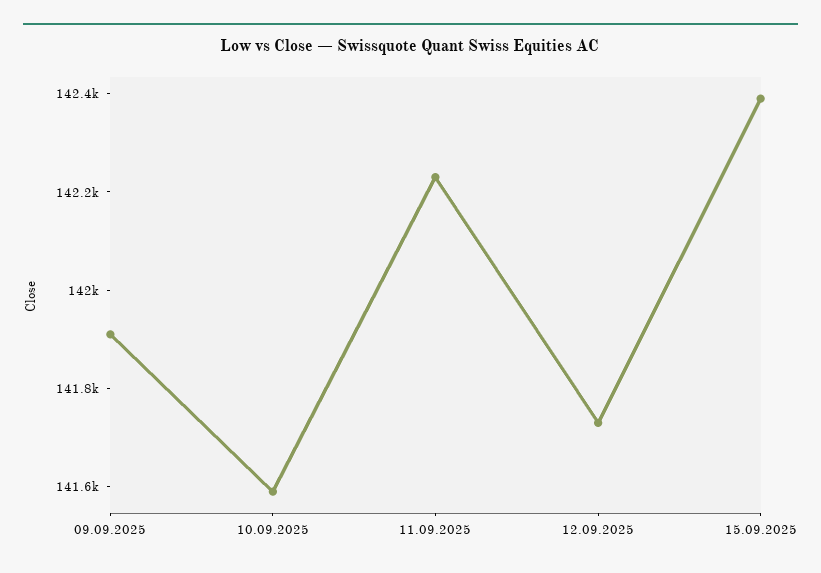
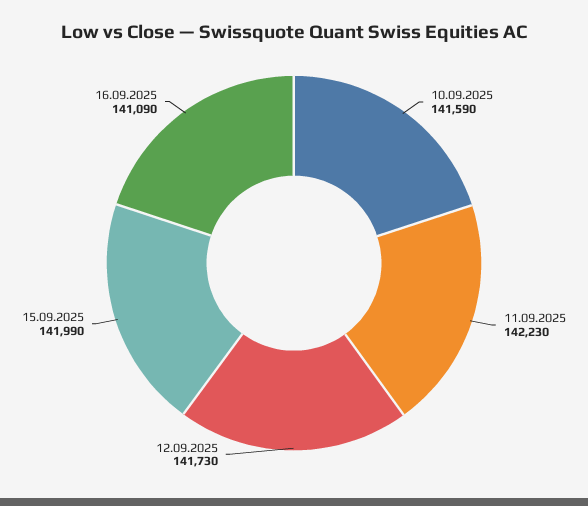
09.09.2025: 141900 -> none
15.09.2025: 142400 -> 141990
16.09.2025: none -> 141090

